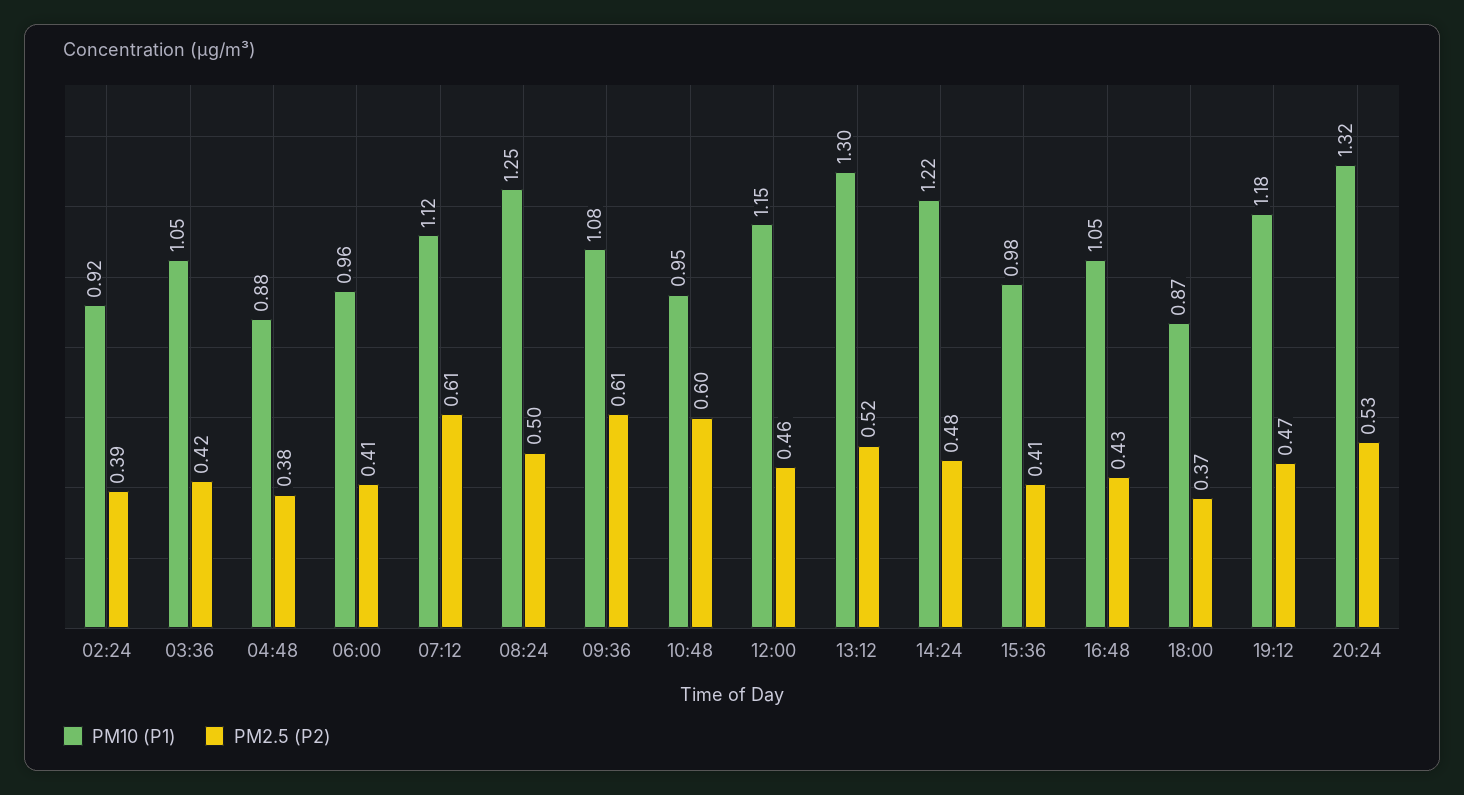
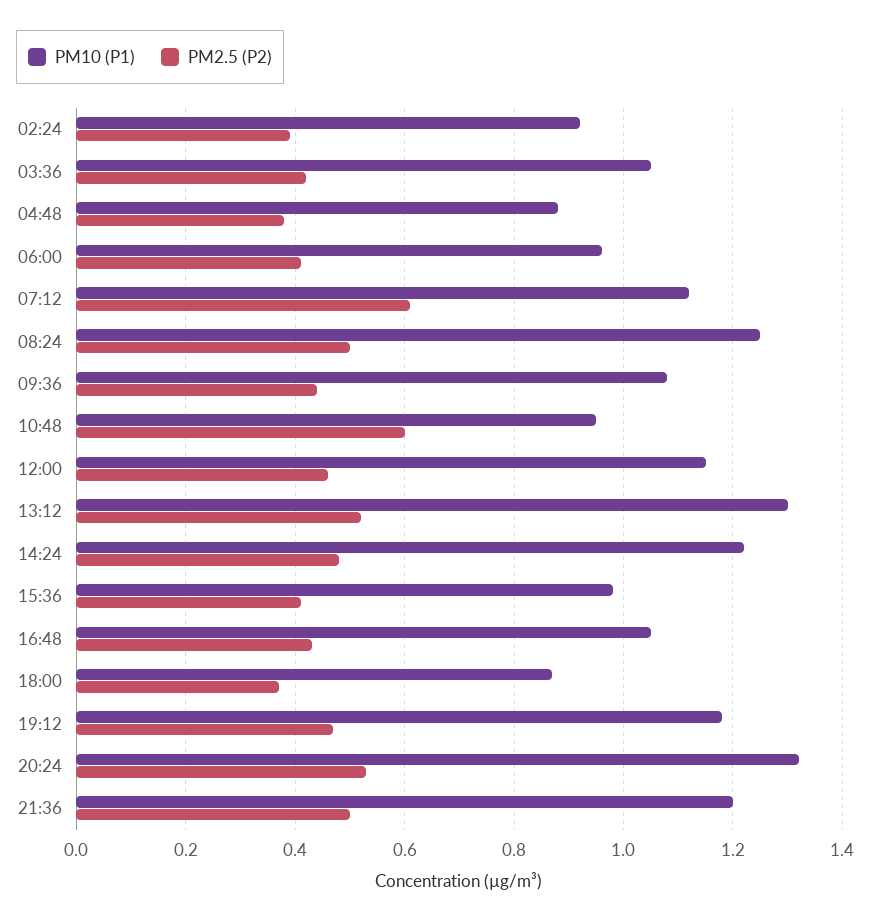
PM2.5 (P2), 09:36: 0.61 -> 0.45
PM10 (P1), 21:36: none -> 1.2
PM2.5 (P2), 21:36: none -> 0.5

